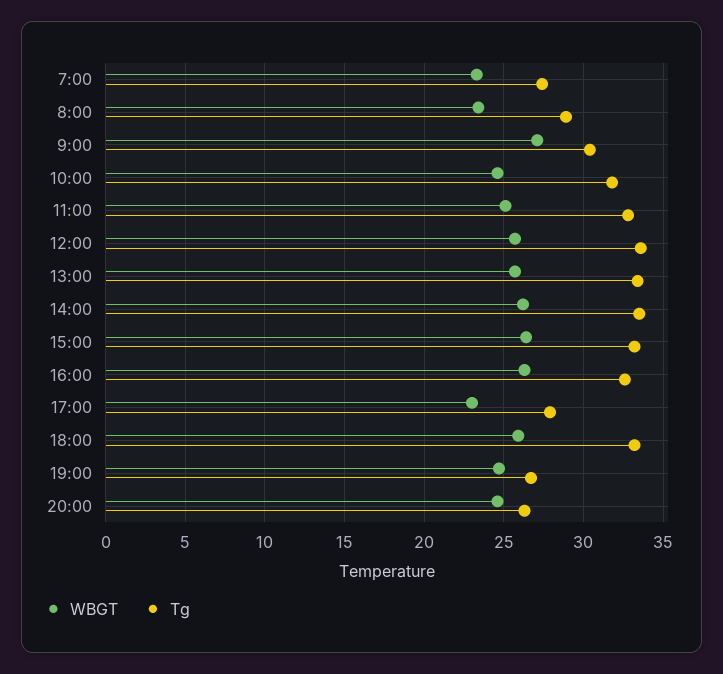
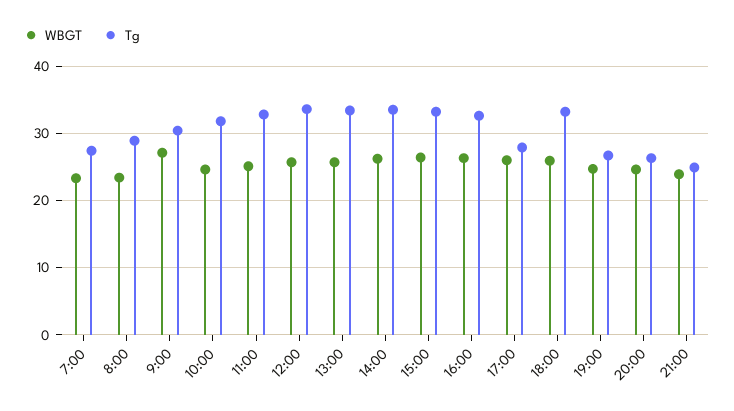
WBGT, 17:00: 23 -> 26
WBGT, 21:00: none -> 24
Tg, 21:00: none -> 25

